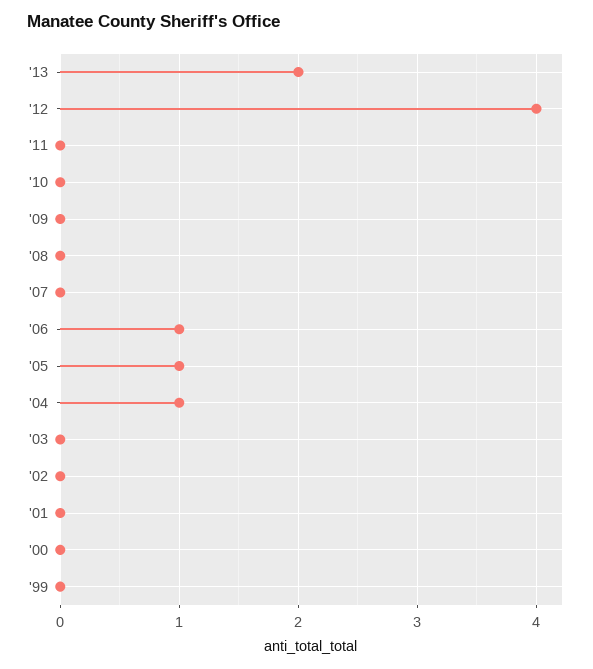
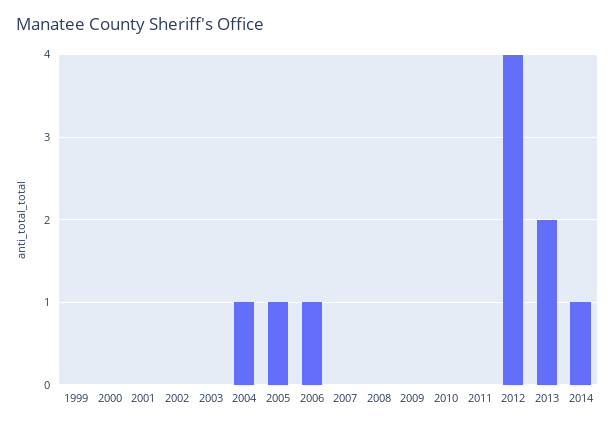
2014: none -> 1

